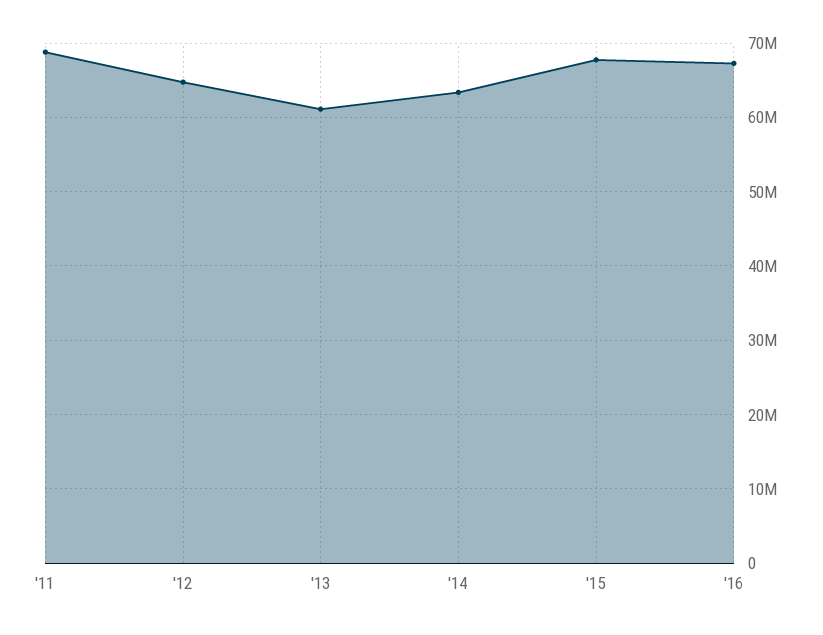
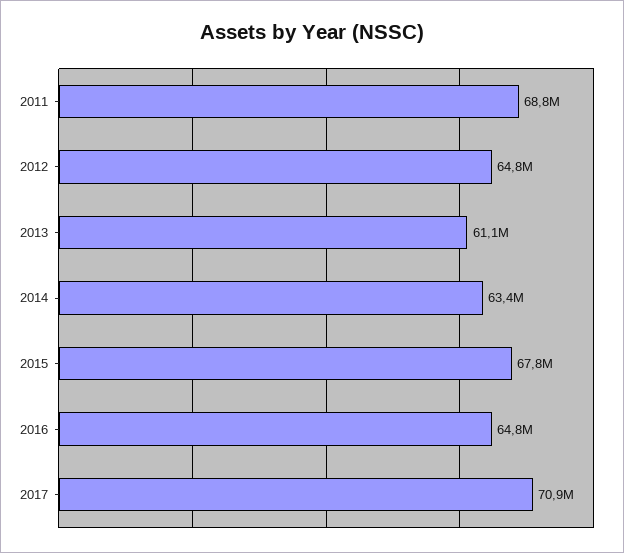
'16: 67000000 -> 64800000
2017: none -> 70900000

